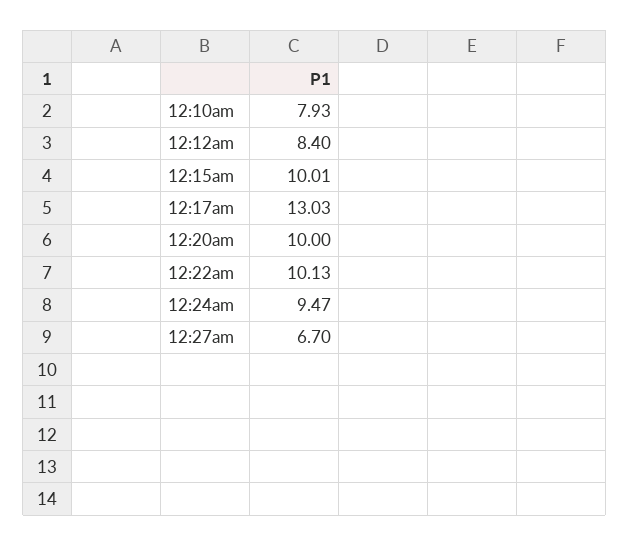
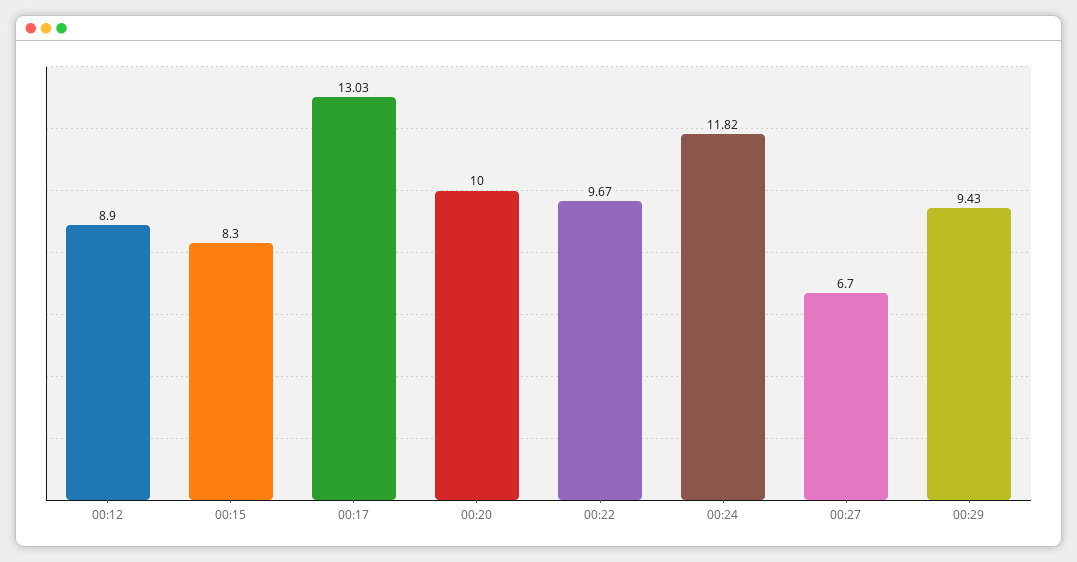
12:10am: 7.93 -> none
12:12am: 8.4 -> 8.9
12:15am: 10.01 -> 8.3
12:22am: 10.13 -> 9.67
12:24am: 9.47 -> 11.82
00:29: none -> 9.43

